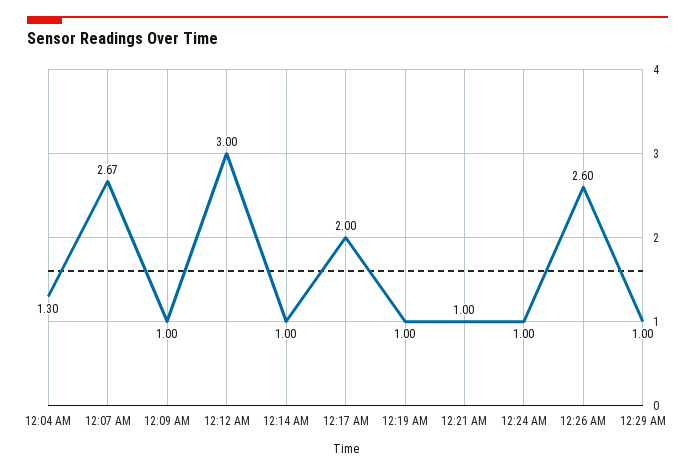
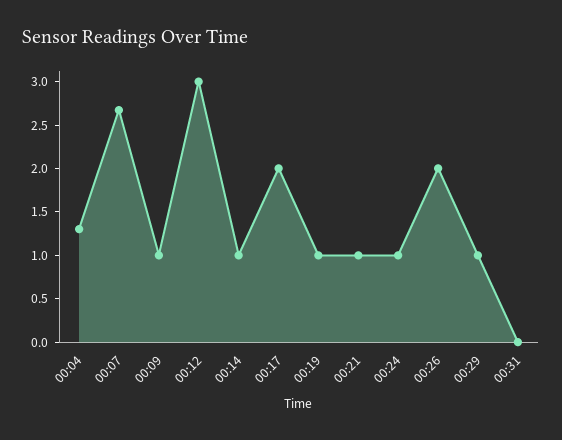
12:26 AM: 2.6 -> 2
00:31: none -> 0

